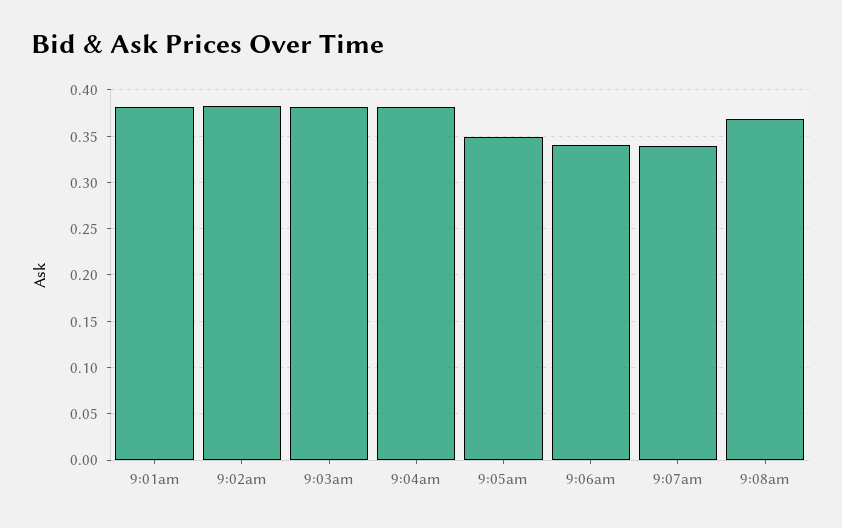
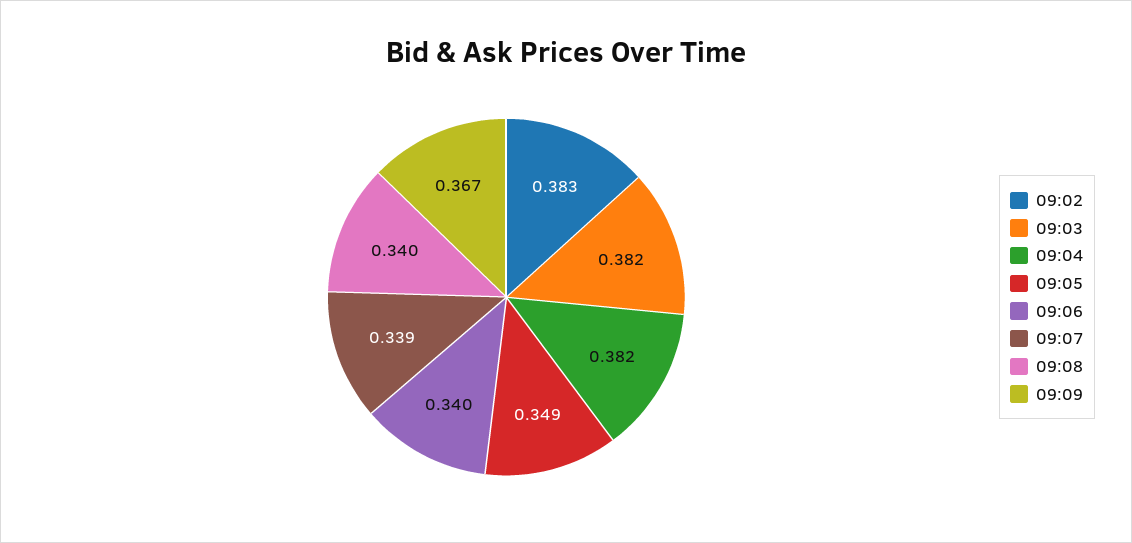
9:01am: 0.38 -> none
9:08am: 0.37 -> 0.34
09:09: none -> 0.367

